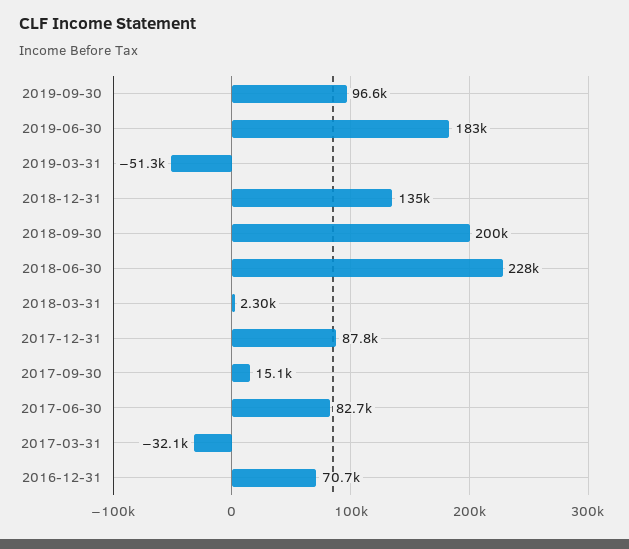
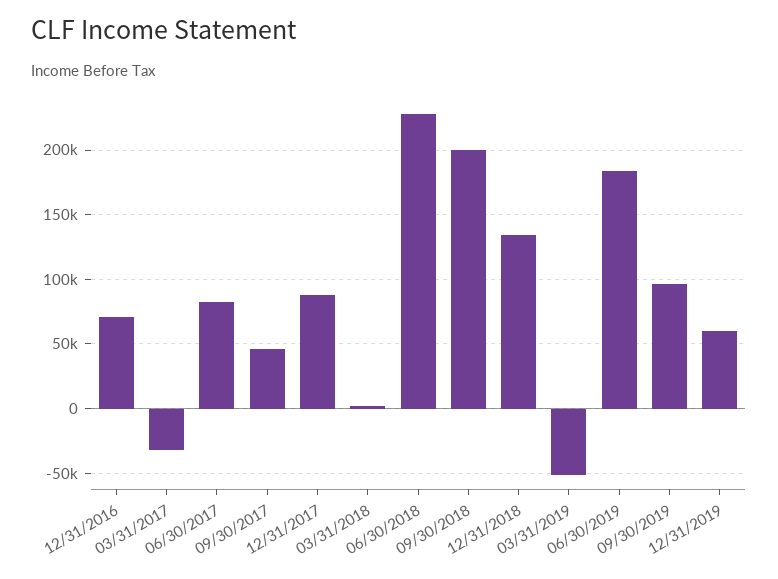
2017-09-30: 15100 -> 45000
12/31/2019: none -> 60000

